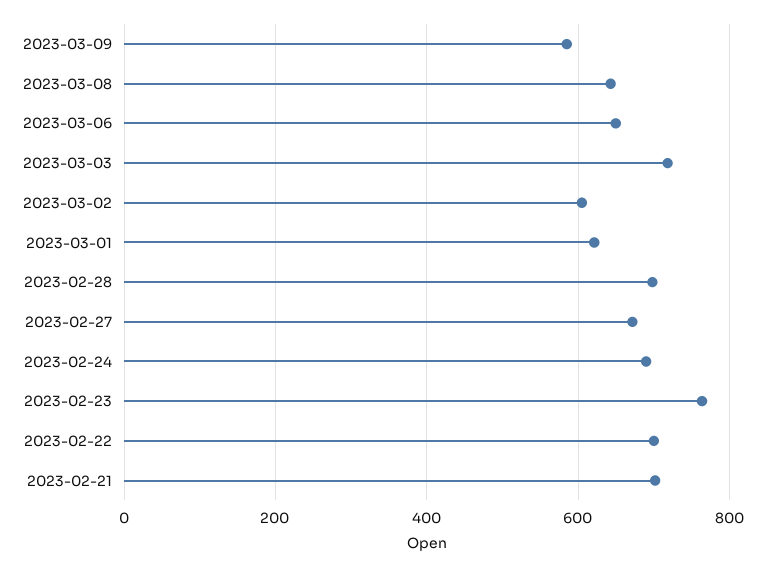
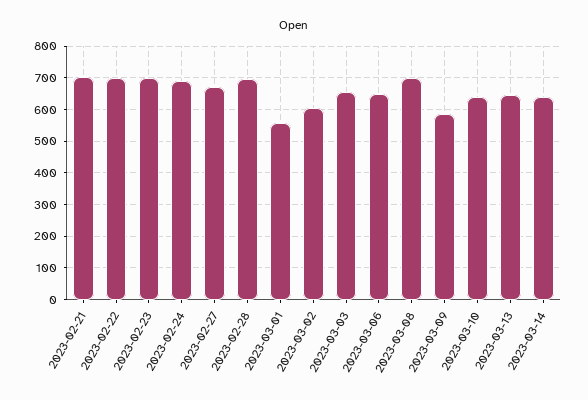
2023-03-08: 640 -> 700
2023-03-03: 720 -> 660
2023-03-01: 620 -> 560
2023-02-23: 760 -> 700
2023-03-10: none -> 640
2023-03-13: none -> 640
2023-03-14: none -> 640

